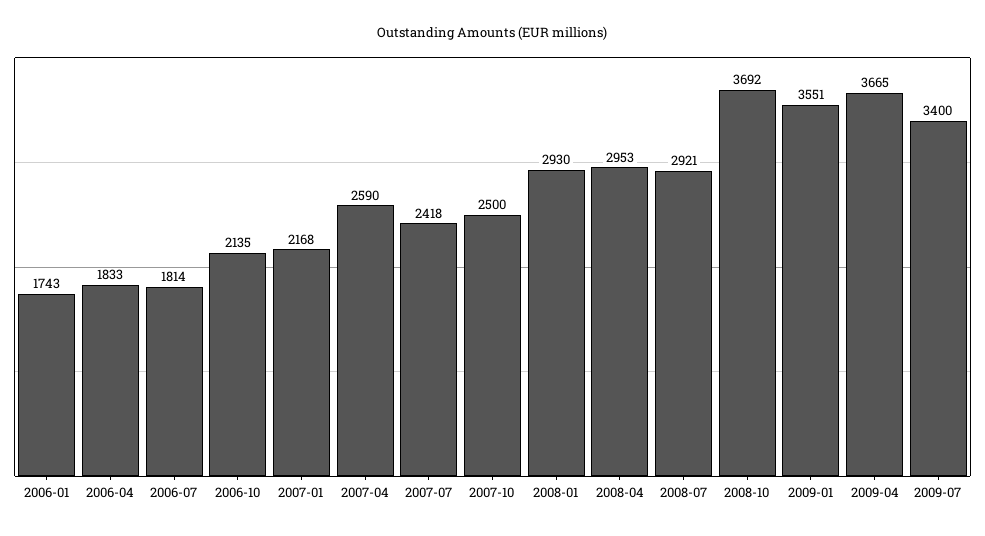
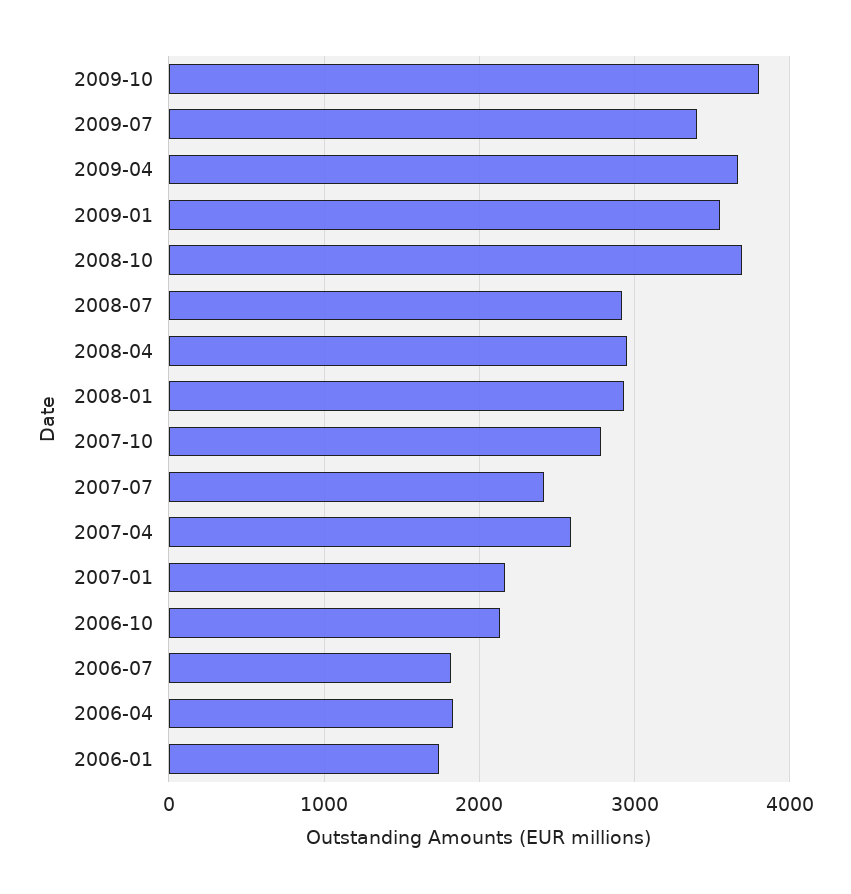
2007-10: 2500 -> 2800
2009-10: none -> 3800

